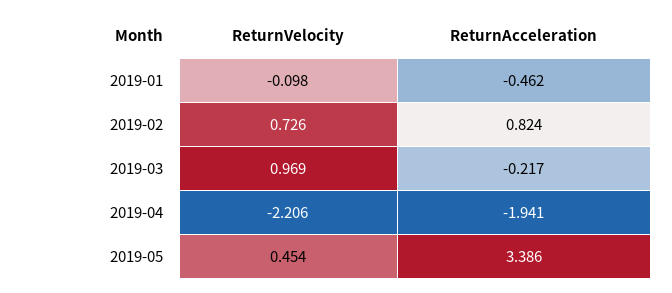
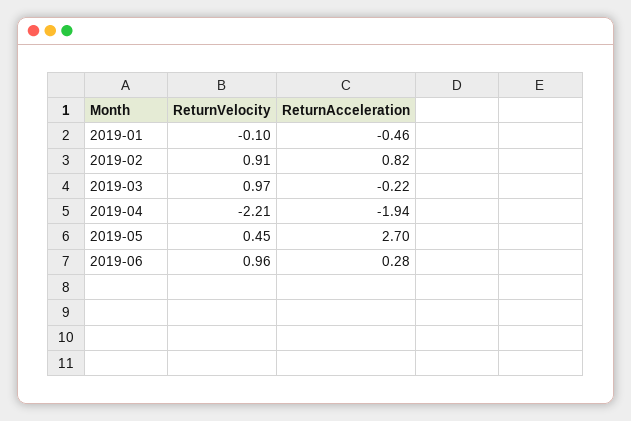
ReturnVelocity, 2019-02: 0.726 -> 0.91
ReturnAcceleration, 2019-05: 3.386 -> 2.7
ReturnVelocity, 2019-06: none -> 0.96
ReturnAcceleration, 2019-06: none -> 0.28

